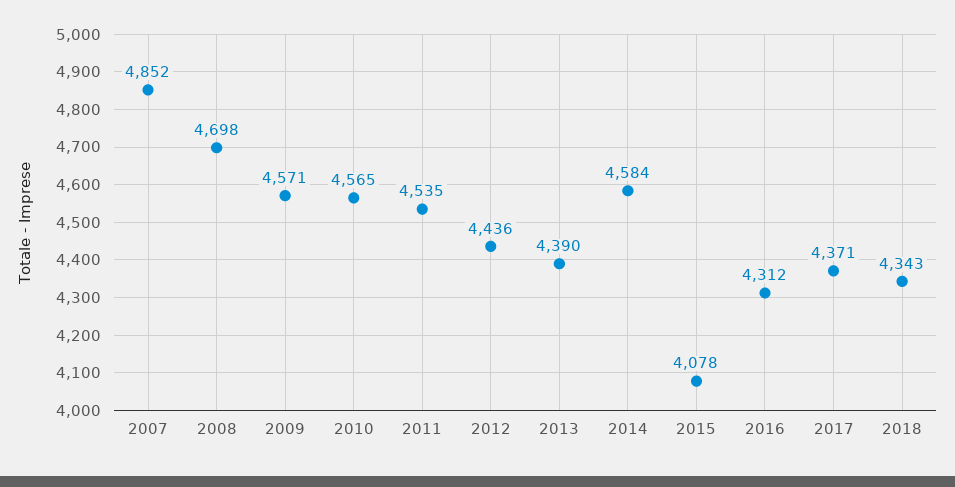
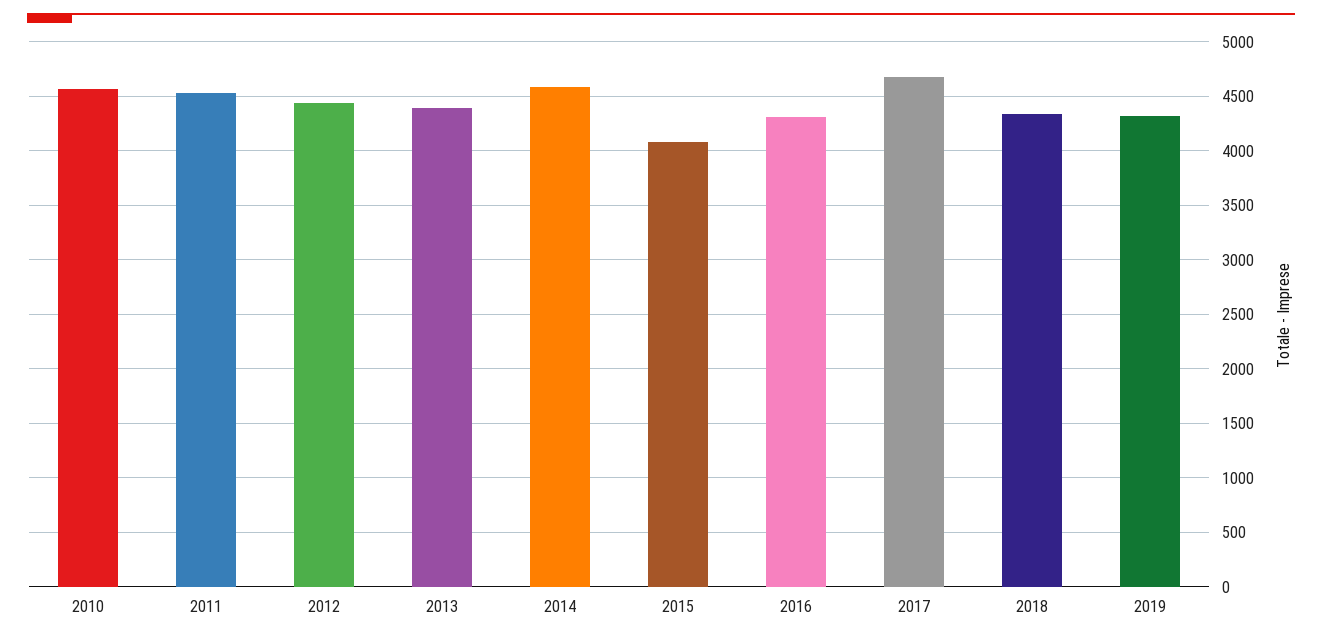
2007: 4852 -> none
2008: 4698 -> none
2009: 4571 -> none
2017: 4371 -> 4700
2019: none -> 4300

